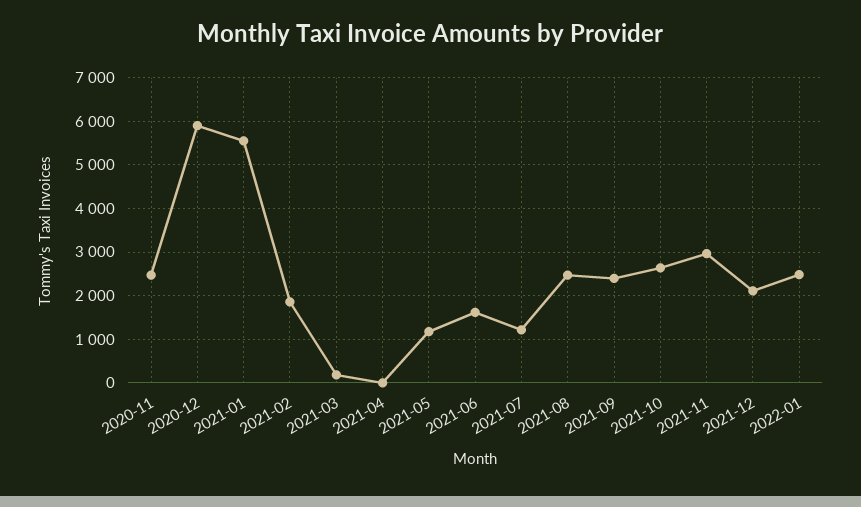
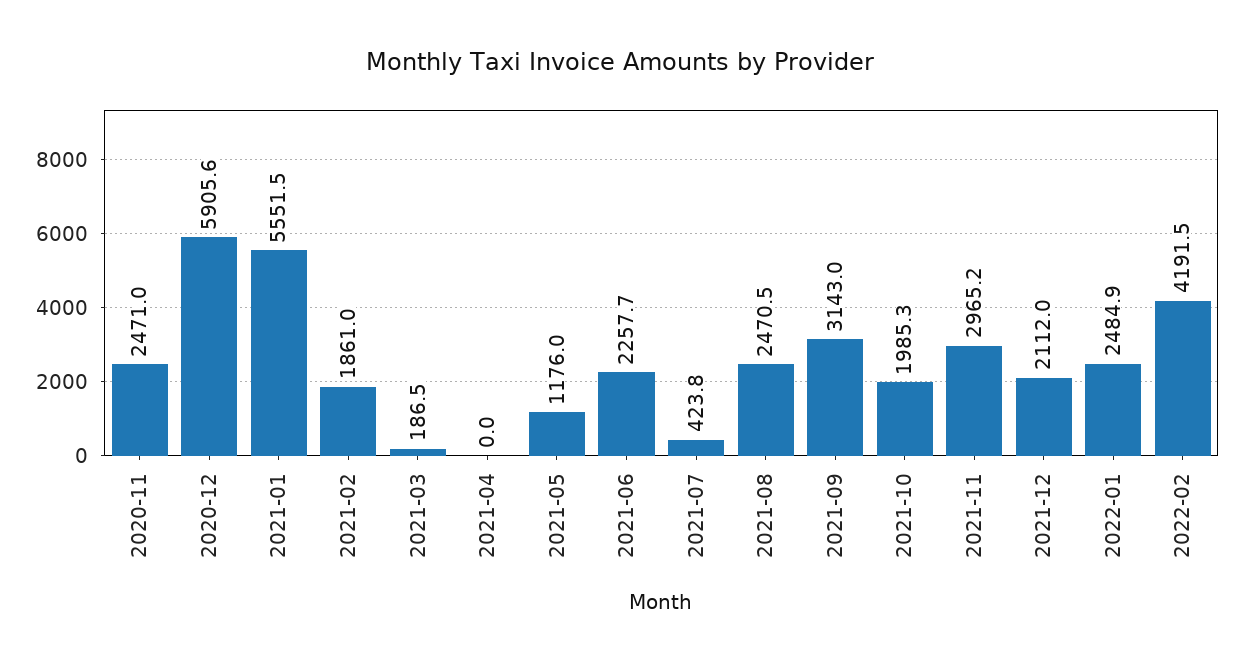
2021-06: 1600 -> 2257.7
2021-07: 1200 -> 423.8
2021-09: 2400 -> 3143
2021-10: 2600 -> 1985.3
2022-02: none -> 4191.5

